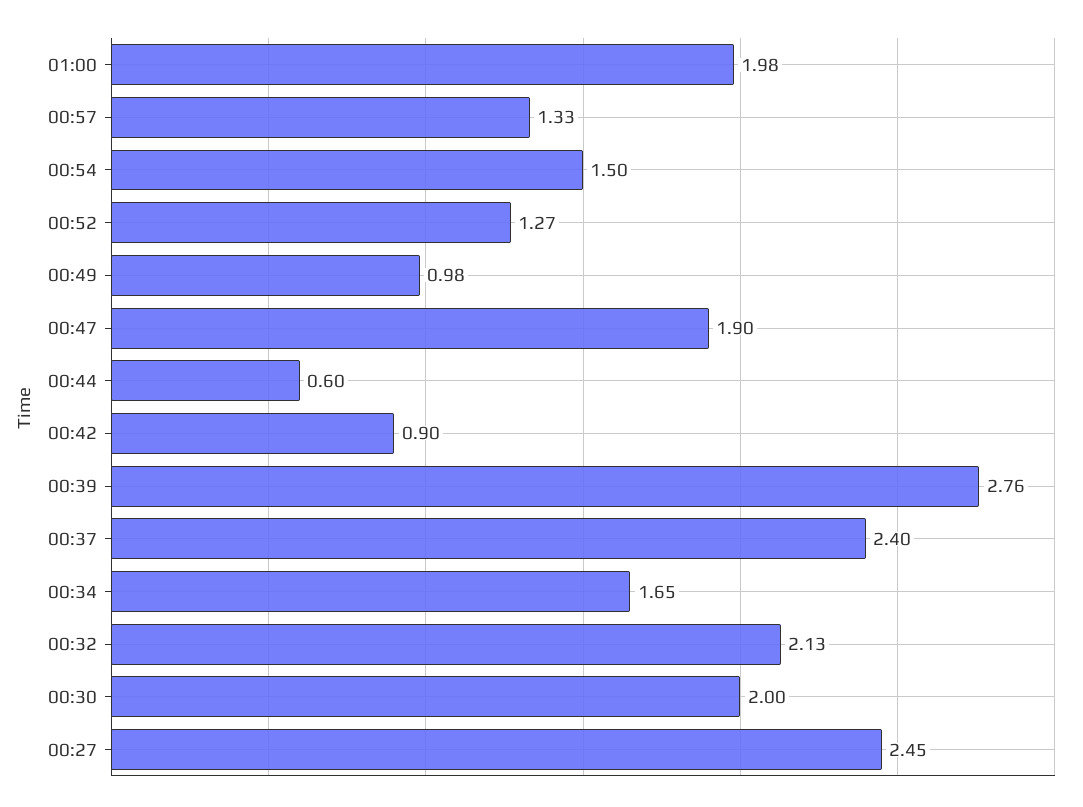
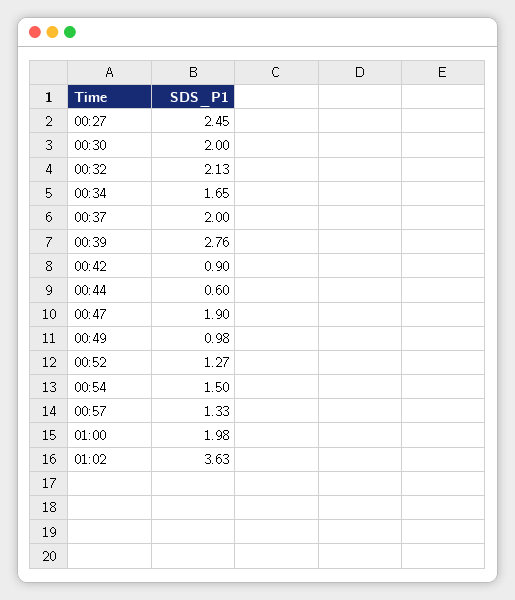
00:37: 2.4 -> 2
01:02: none -> 3.63

